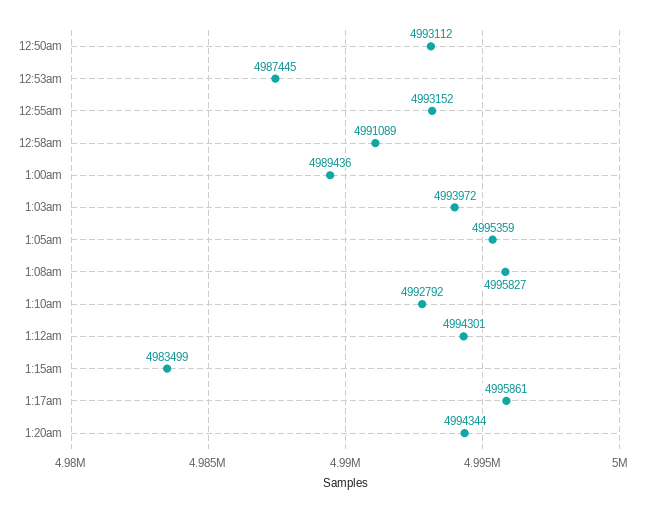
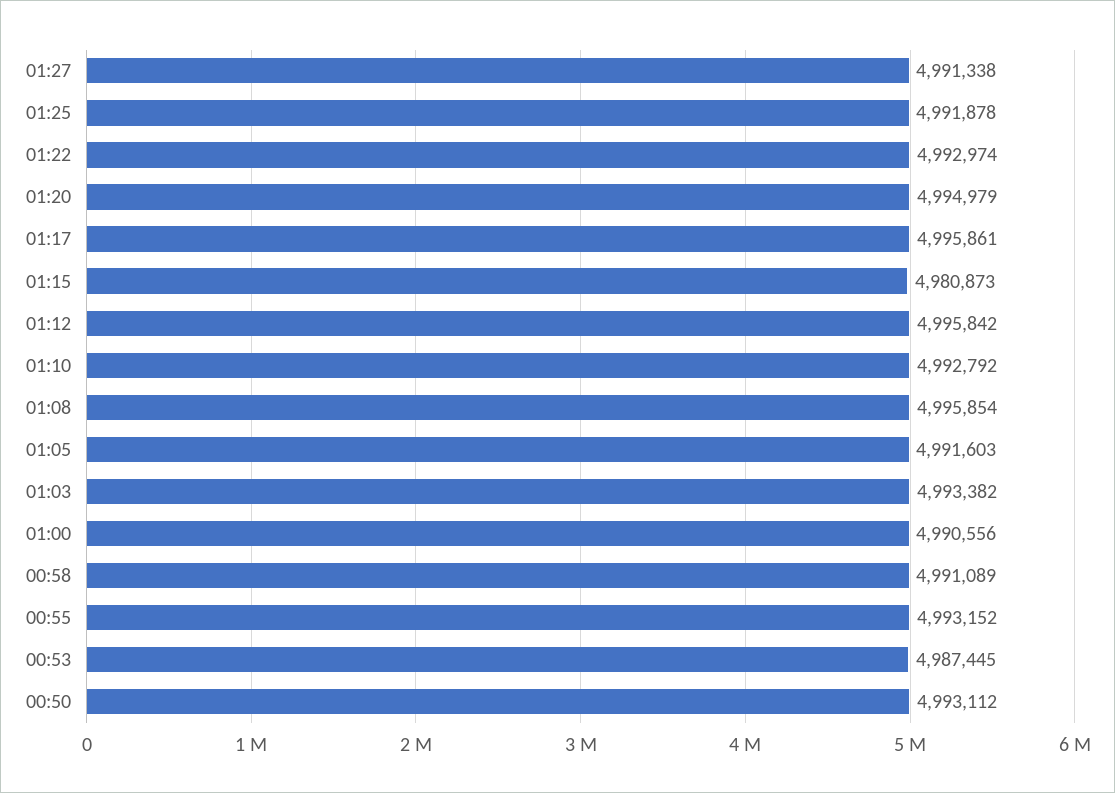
1:00am: 4989436 -> 4990556
1:03am: 4993972 -> 4993382
1:05am: 4995359 -> 4991603
1:08am: 4995827 -> 4995854
1:12am: 4994301 -> 4995842
1:15am: 4983499 -> 4980873
1:20am: 4994344 -> 4994979
01:27: none -> 4991338
01:25: none -> 4991878
01:22: none -> 4992974

